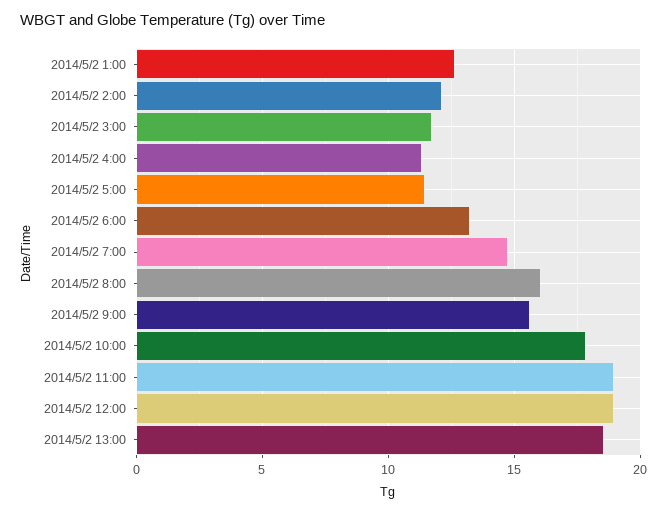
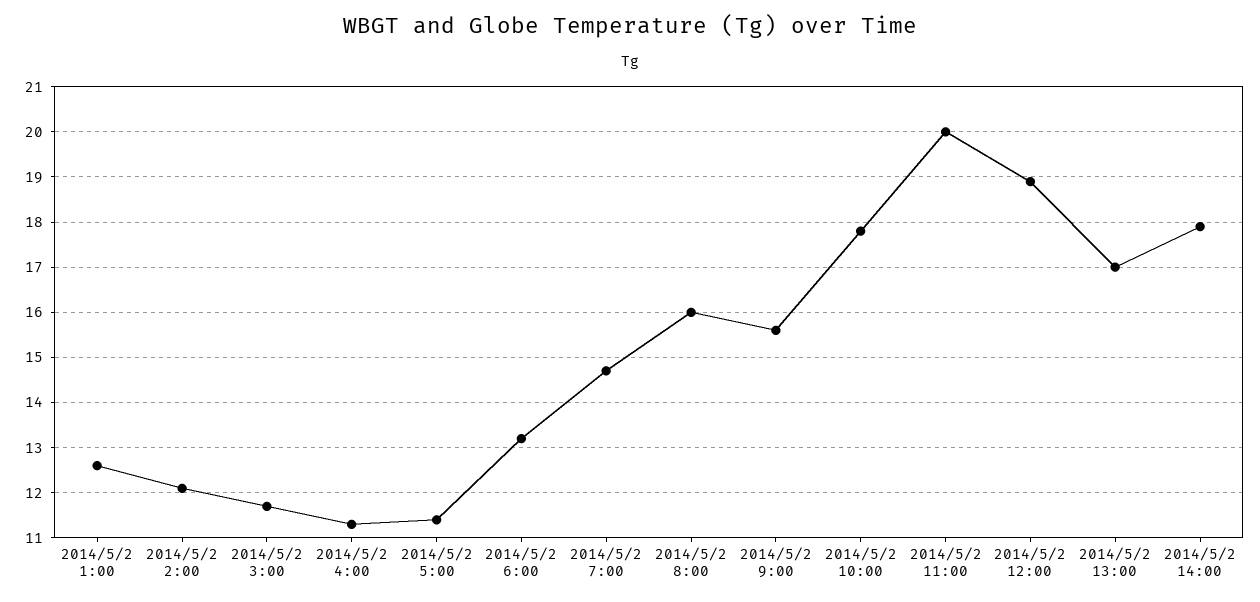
2014/5/2 11:00: 19 -> 20
2014/5/2 13:00: 18.5 -> 17
2014/5/2 14:00: none -> 18

